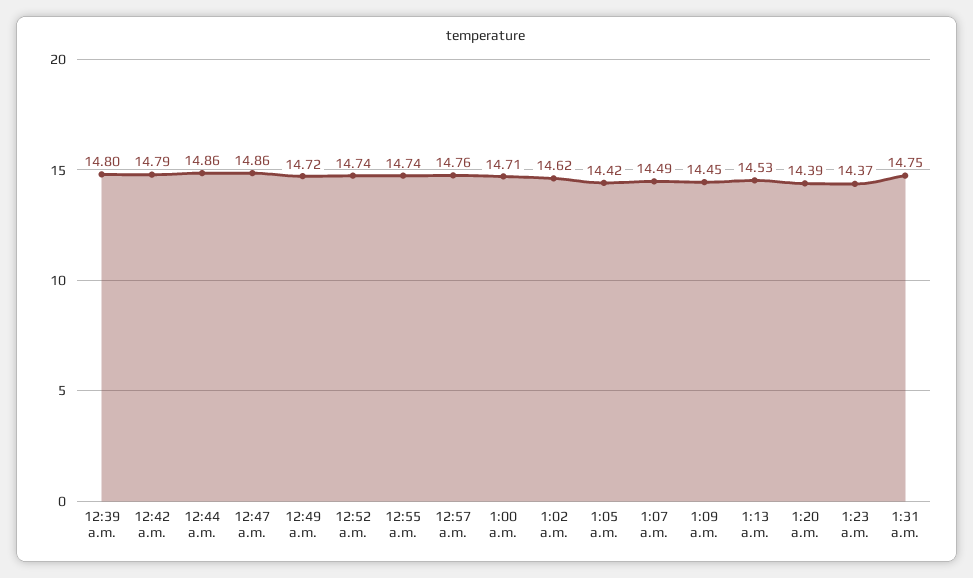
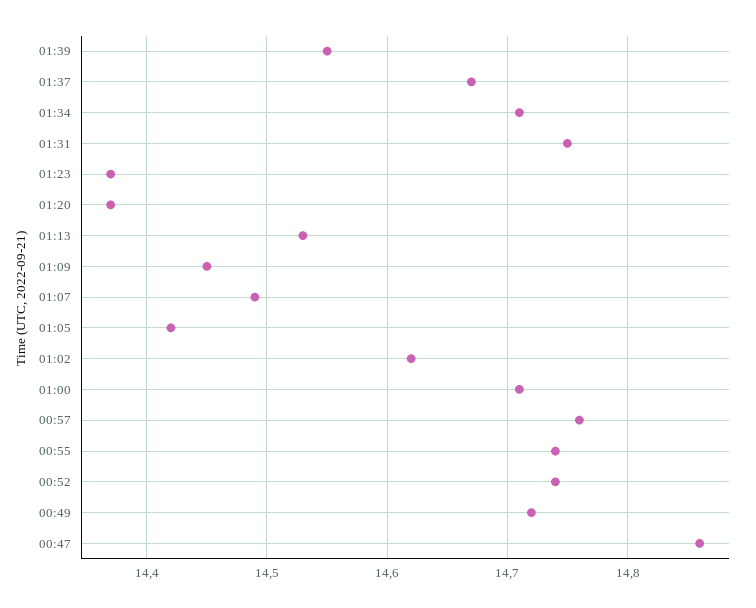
12:39 a.m.: 14.8 -> none
12:42 a.m.: 14.79 -> none
12:44 a.m.: 14.86 -> none
1:20 a.m.: 14.39 -> 14.37
01:39: none -> 14.55
01:37: none -> 14.67
01:34: none -> 14.71

